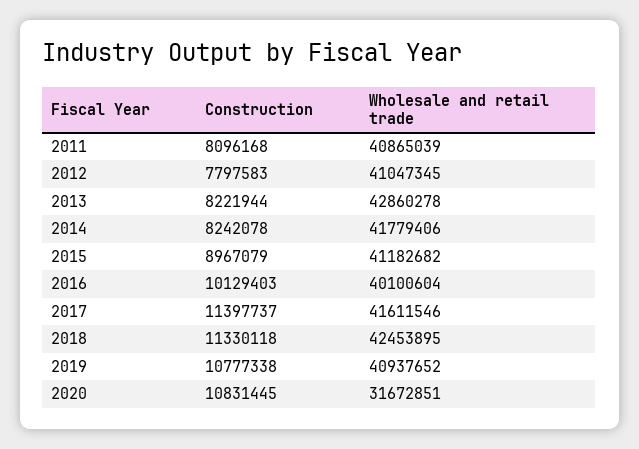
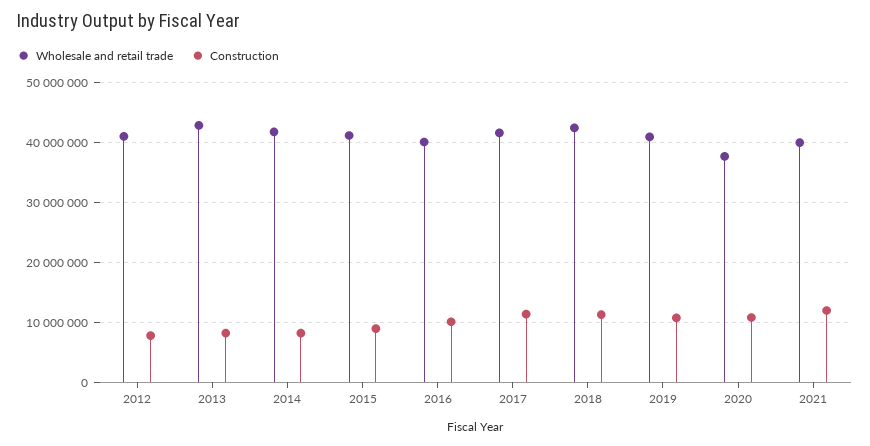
Construction, 2011: 8096168 -> none
Wholesale and retail trade, 2011: 40865039 -> none
Wholesale and retail trade, 2020: 31672851 -> 38000000
Wholesale and retail trade, 2021: none -> 40000000
Construction, 2021: none -> 12000000

